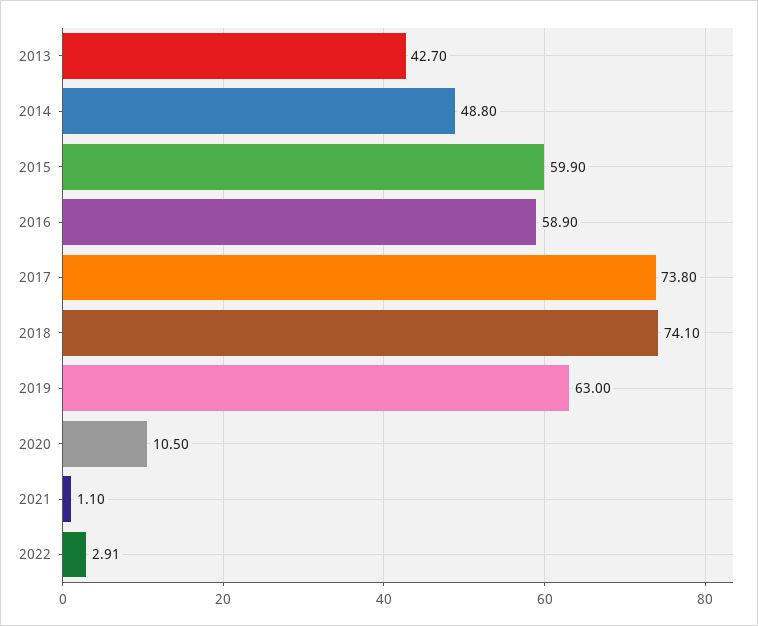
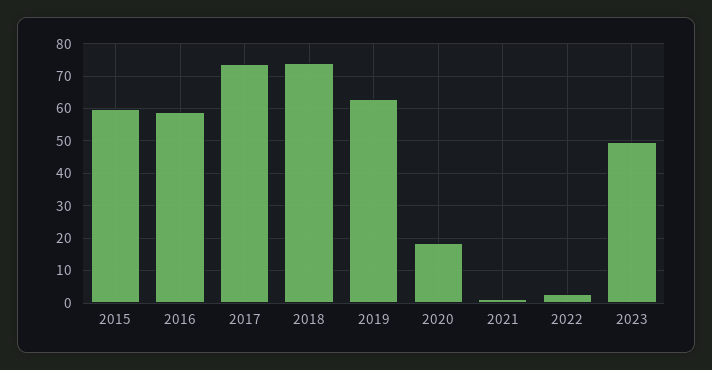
2013: 42.7 -> none
2014: 48.8 -> none
2020: 10.5 -> 18
2023: none -> 50

